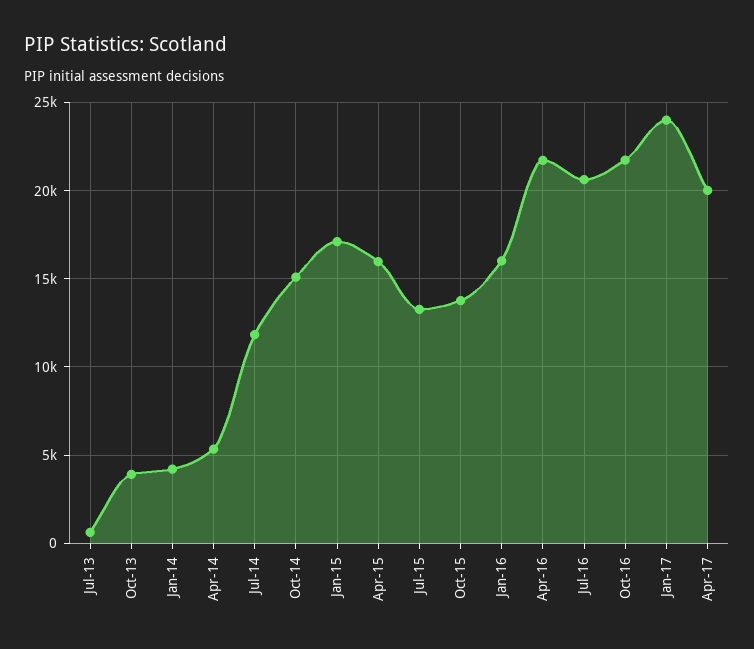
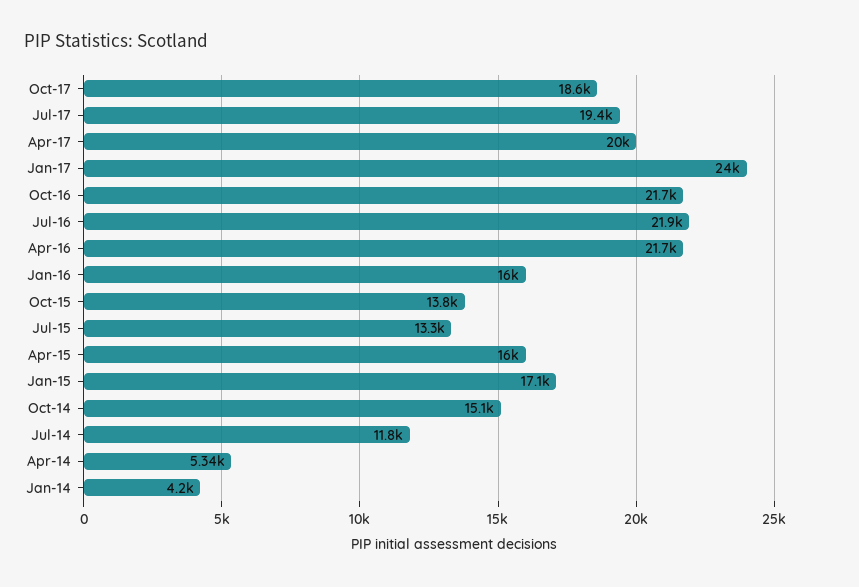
Jul-13: 500 -> none
Oct-13: 4000 -> none
Jul-16: 20500 -> 21900
Oct-17: none -> 18600
Jul-17: none -> 19400

